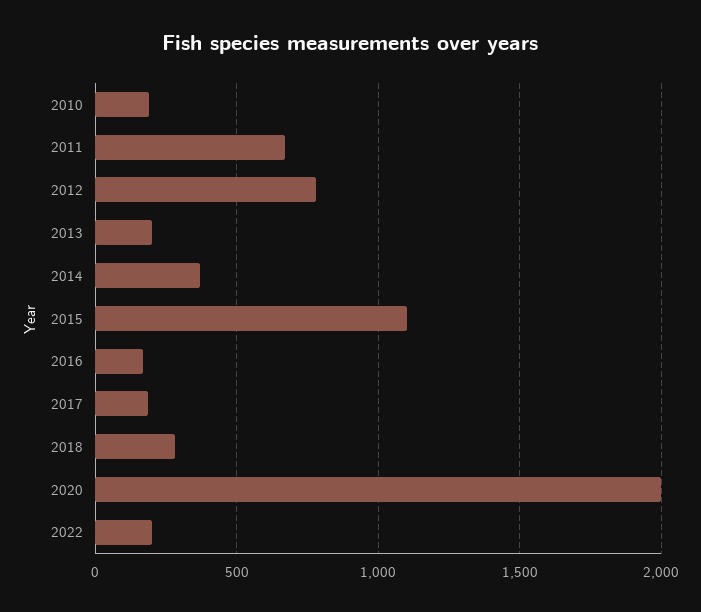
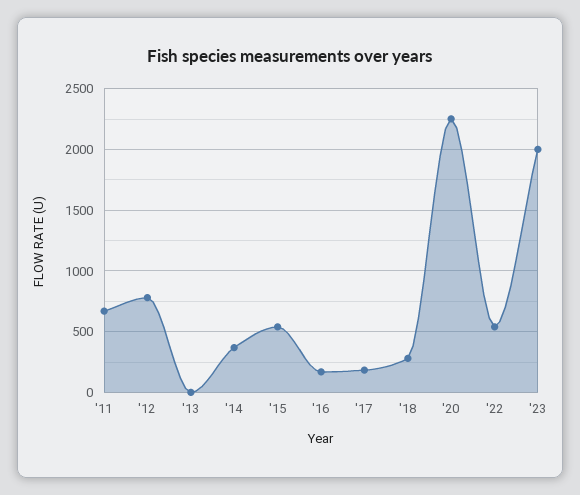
2010: 200 -> none
2013: 200 -> 0
2015: 1100 -> 550
2020: 2000 -> 2250
2022: 200 -> 550
'23: none -> 2000

